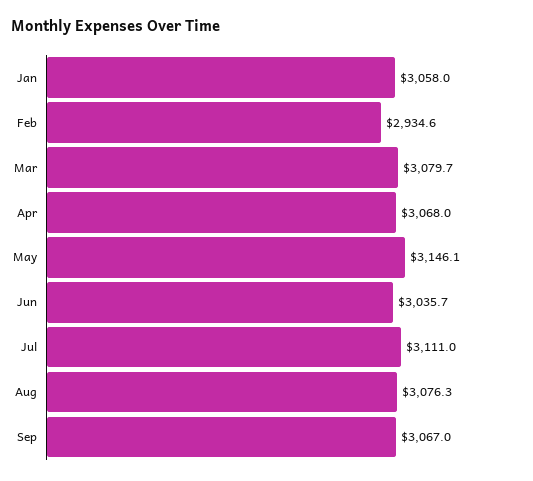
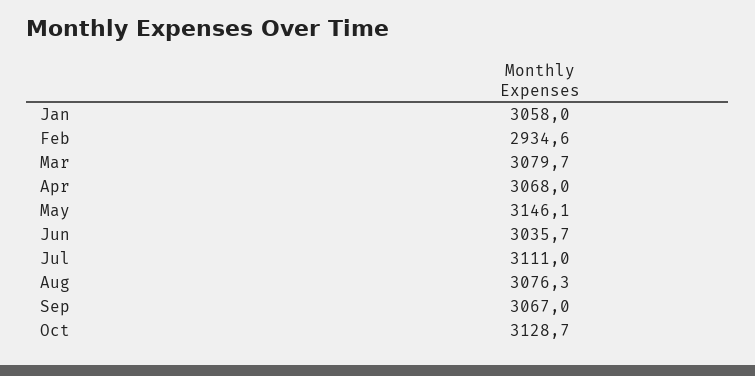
Oct: none -> 3128.7

